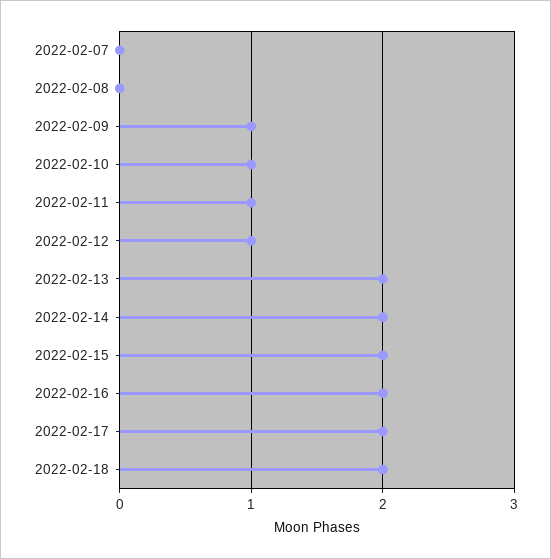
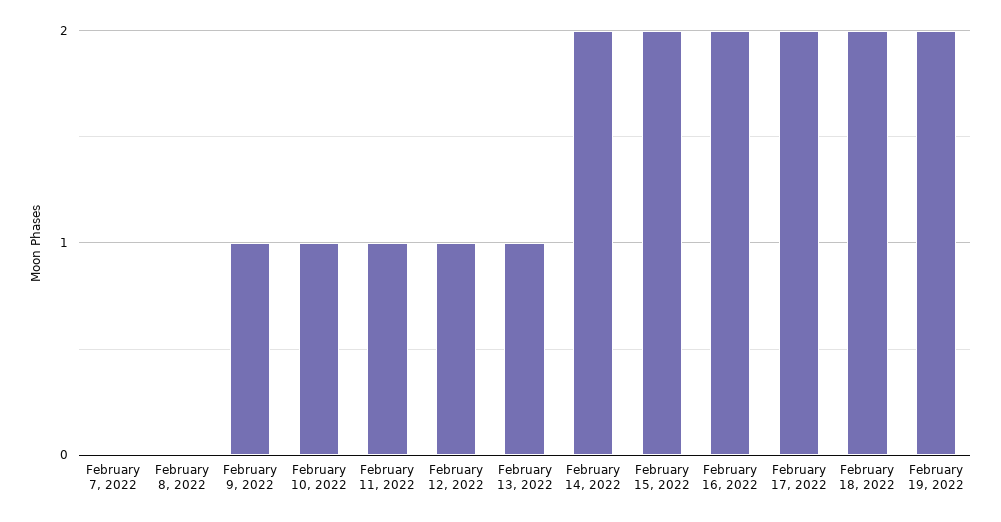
2022-02-13: 2 -> 1
February 19, 2022: none -> 2

